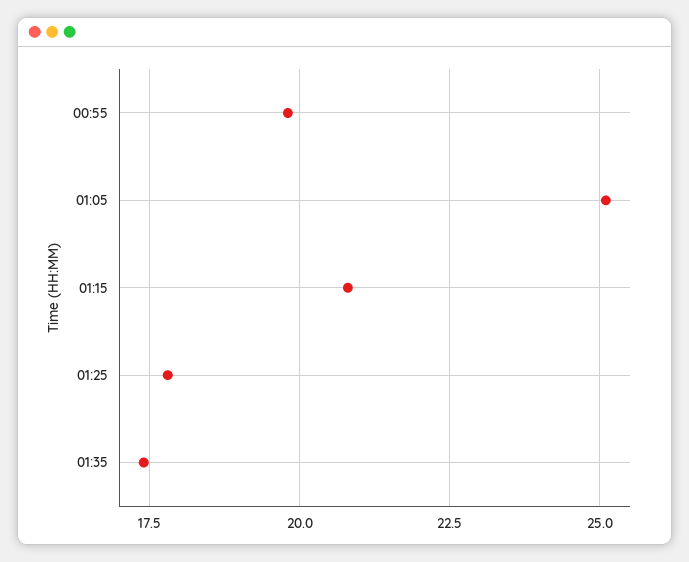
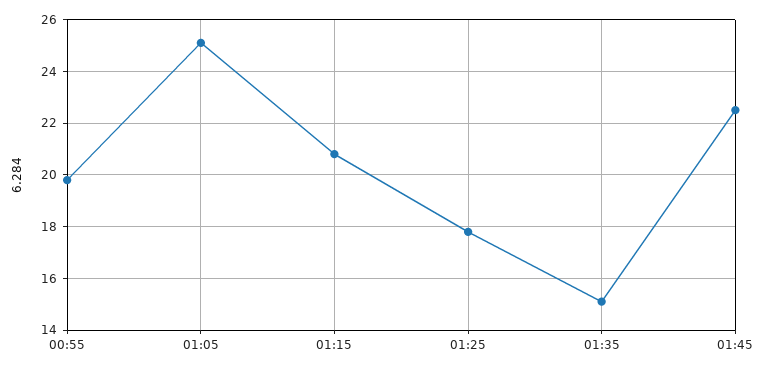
01:35: 17.5 -> 15
01:45: none -> 22.5

